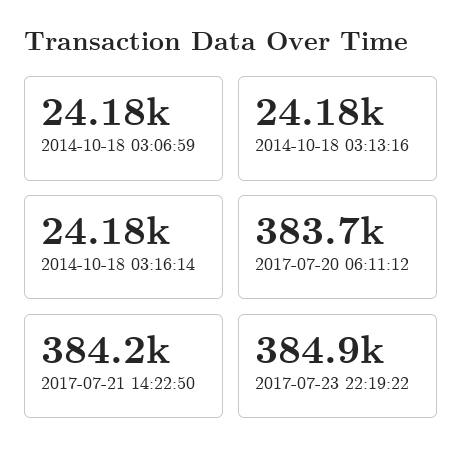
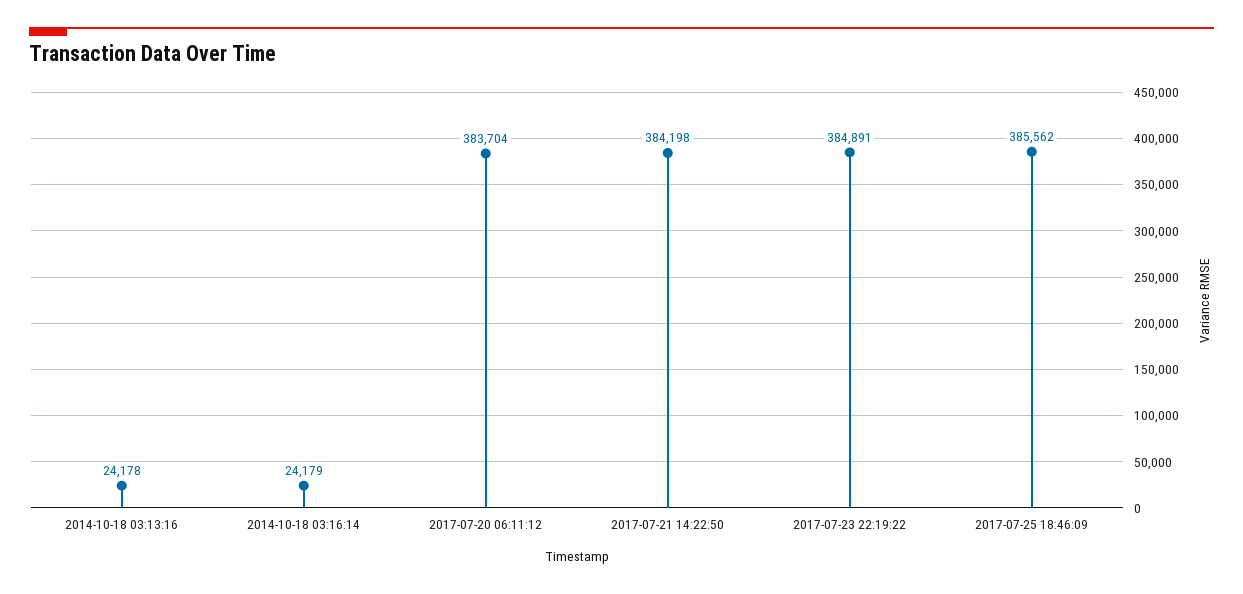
2014-10-18 03:06:59: 24180 -> none
2017-07-25 18:46:09: none -> 385562

